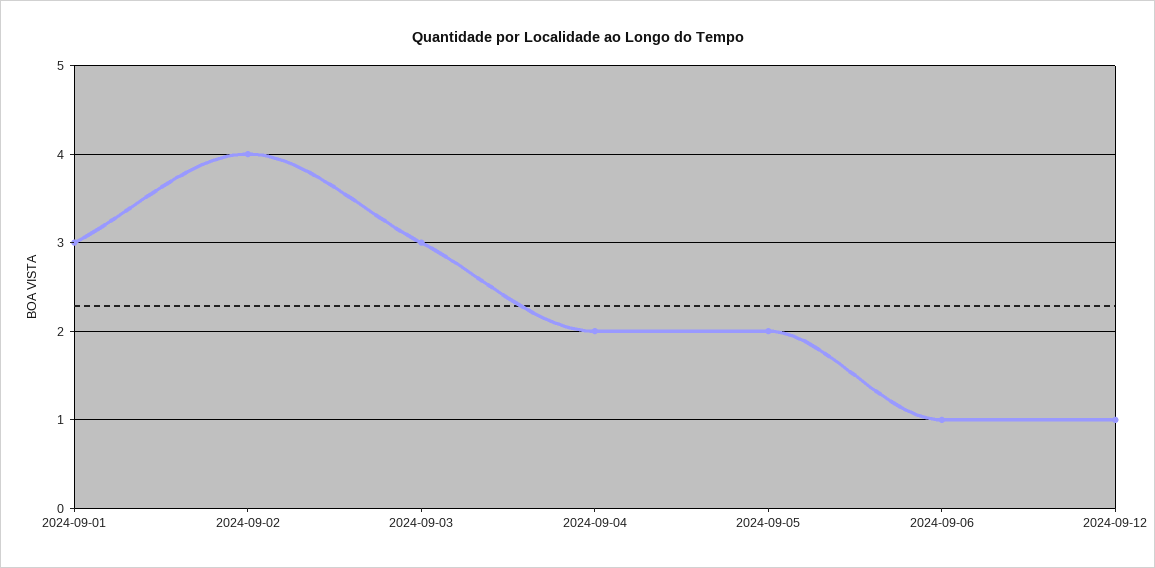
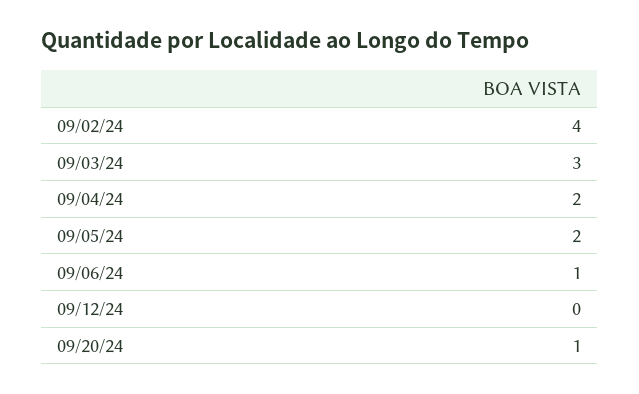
2024-09-01: 3 -> none
2024-09-12: 1 -> 0
09/20/24: none -> 1

